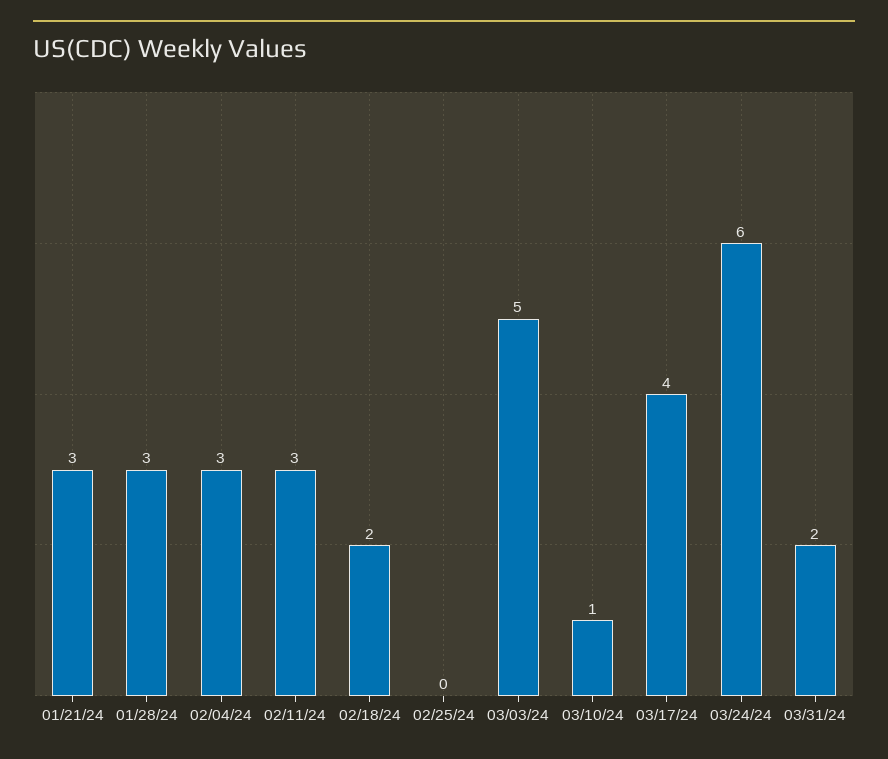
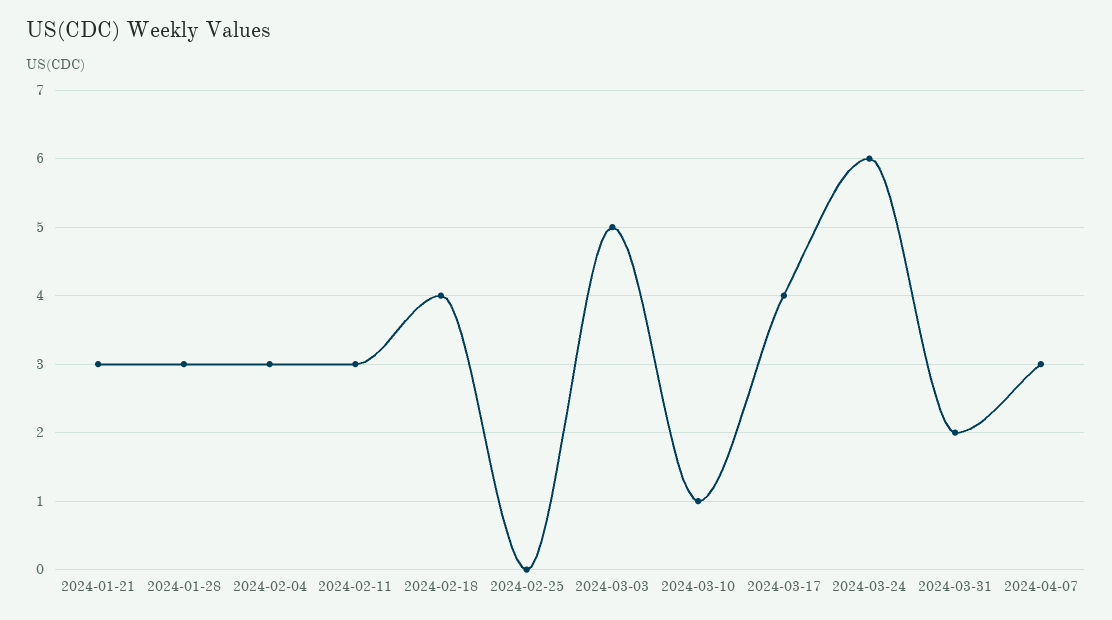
02/18/24: 2 -> 4
2024-04-07: none -> 3

